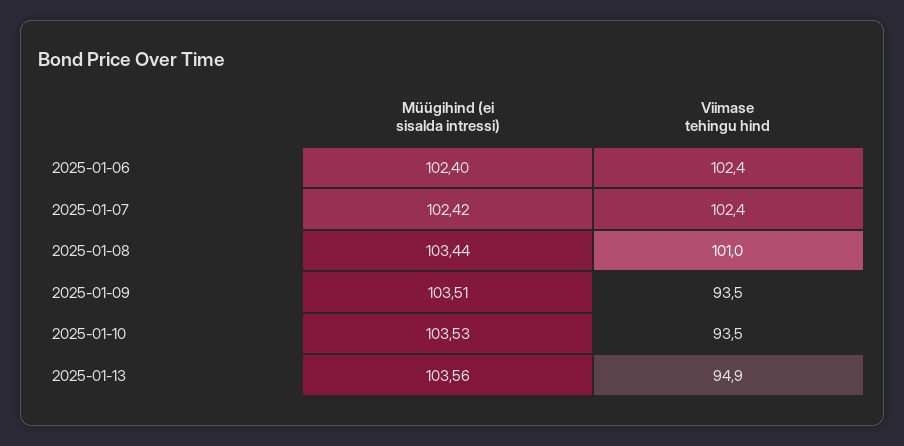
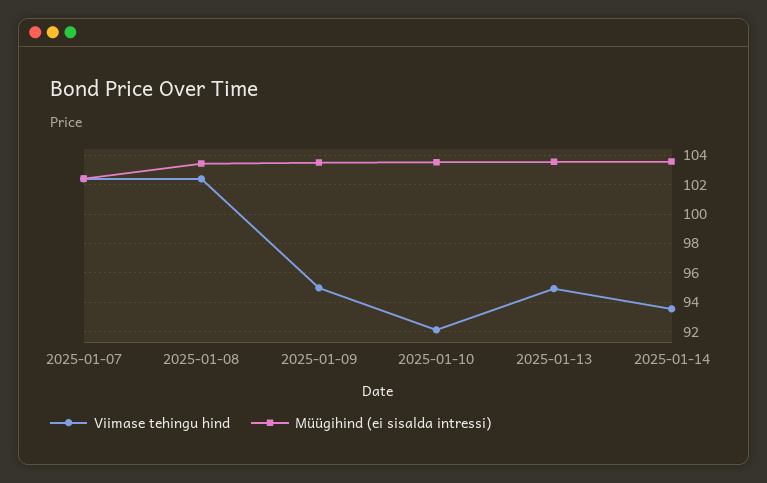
Müügihind (ei sisalda intressi), 2025-01-06: 102.4 -> none
Viimase tehingu hind, 2025-01-06: 102.4 -> none
Viimase tehingu hind, 2025-01-08: 101 -> 102.5
Viimase tehingu hind, 2025-01-09: 93.5 -> 95
Viimase tehingu hind, 2025-01-10: 93.5 -> 92
Viimase tehingu hind, 2025-01-14: none -> 93.5
Müügihind (ei sisalda intressi), 2025-01-14: none -> 103.5

